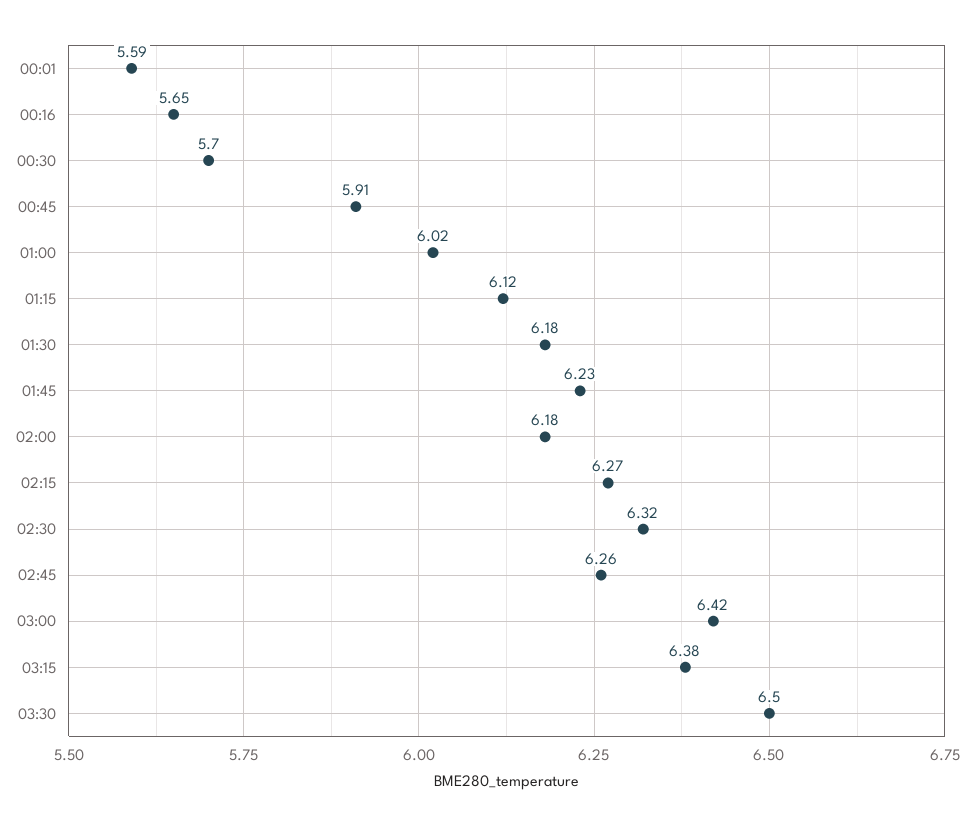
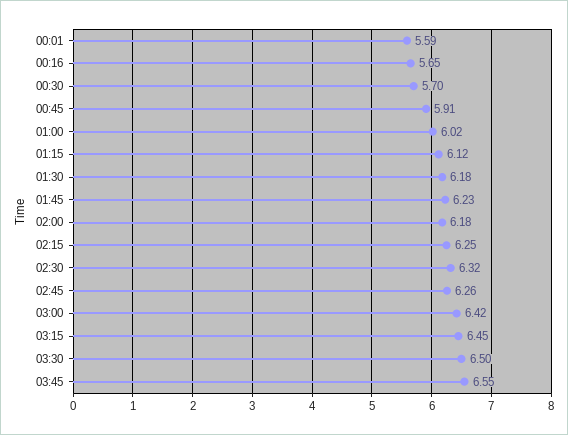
02:15: 6.27 -> 6.25
03:15: 6.38 -> 6.45
03:45: none -> 6.55

